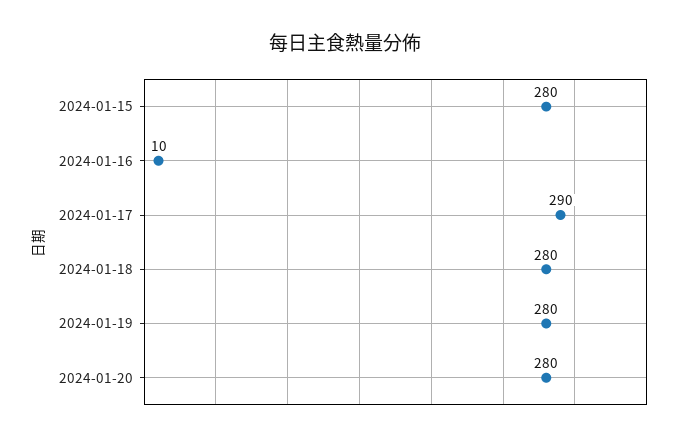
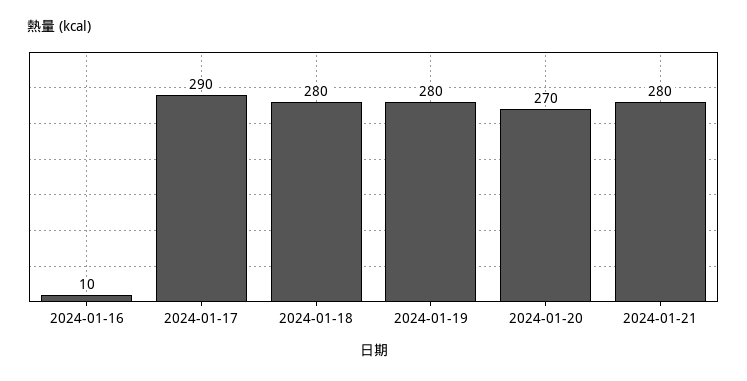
2024-01-15: 280 -> none
2024-01-20: 280 -> 270
2024-01-21: none -> 280

